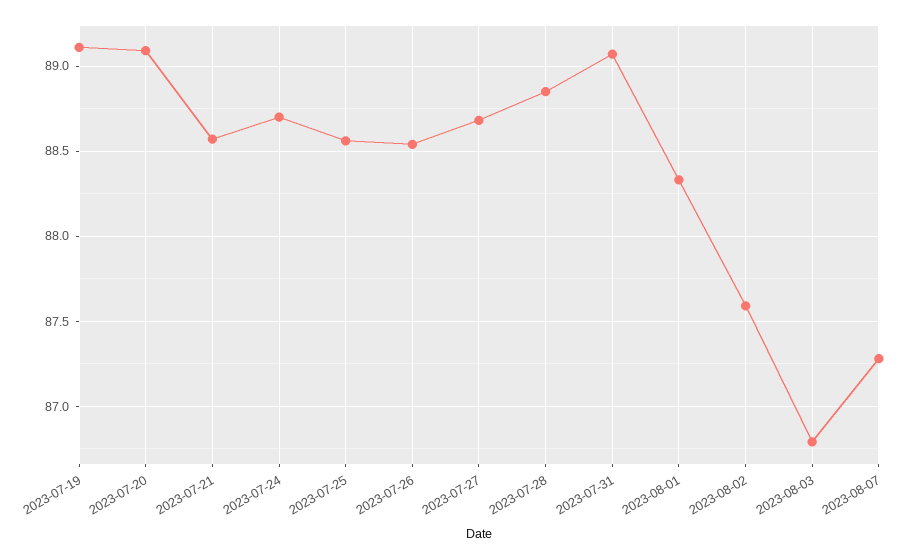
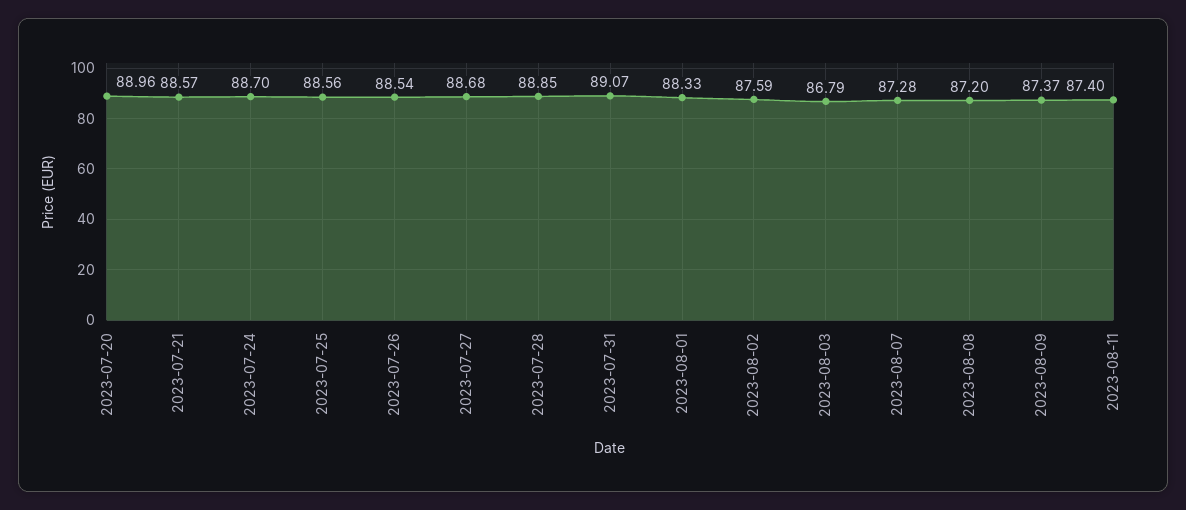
2023-07-19: 89.1 -> none
2023-07-20: 89.1 -> 88.96
2023-08-08: none -> 87.2
2023-08-09: none -> 87.37
2023-08-11: none -> 87.4

